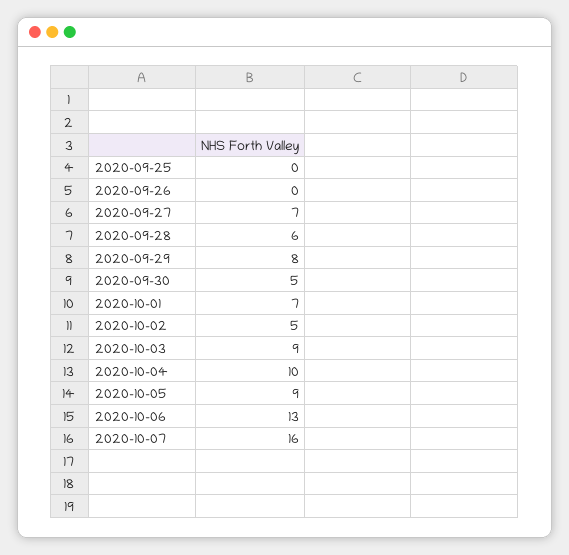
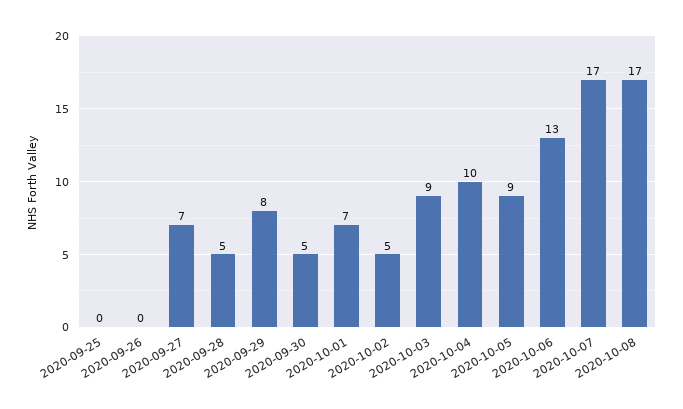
2020-09-28: 6 -> 5
2020-10-07: 16 -> 17
2020-10-08: none -> 17

